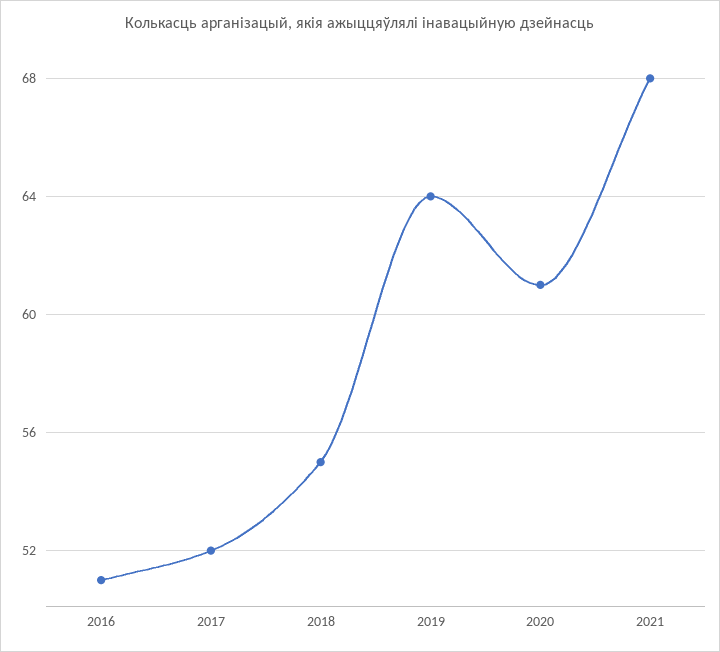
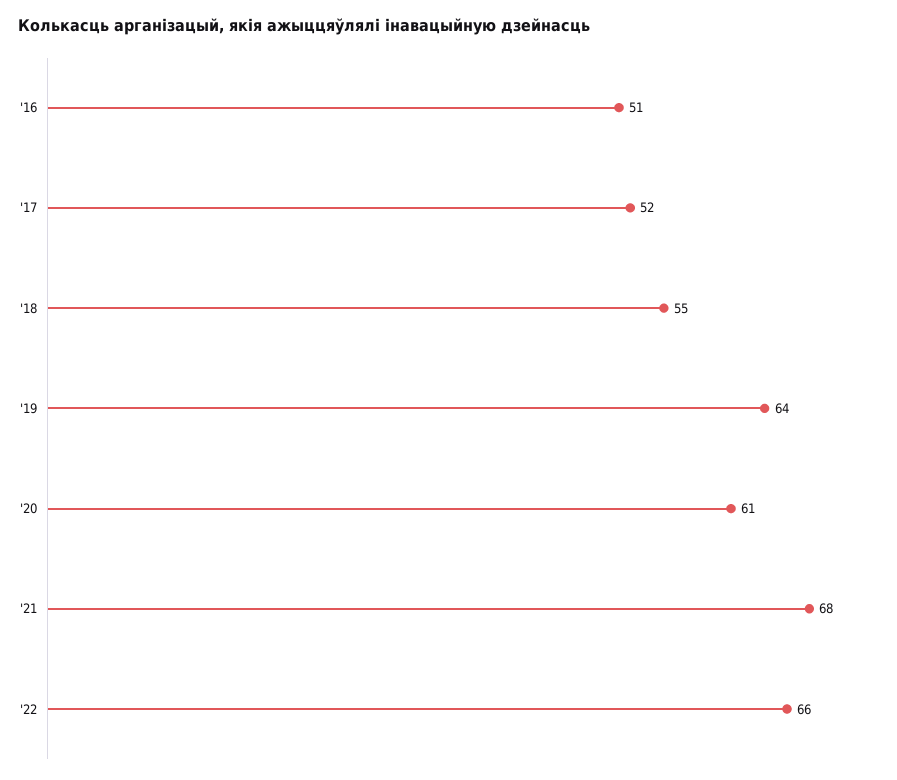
'22: none -> 66

